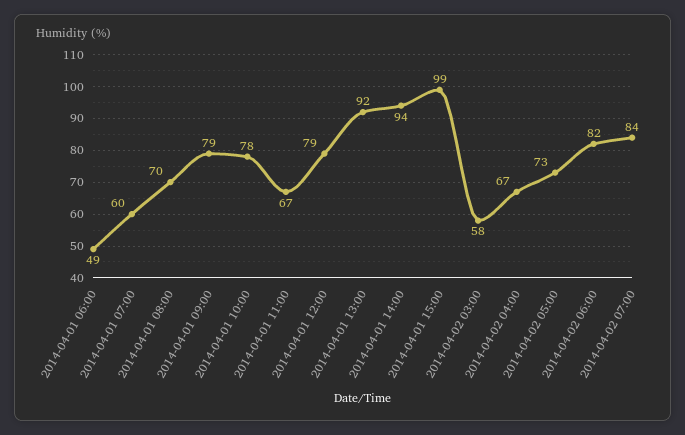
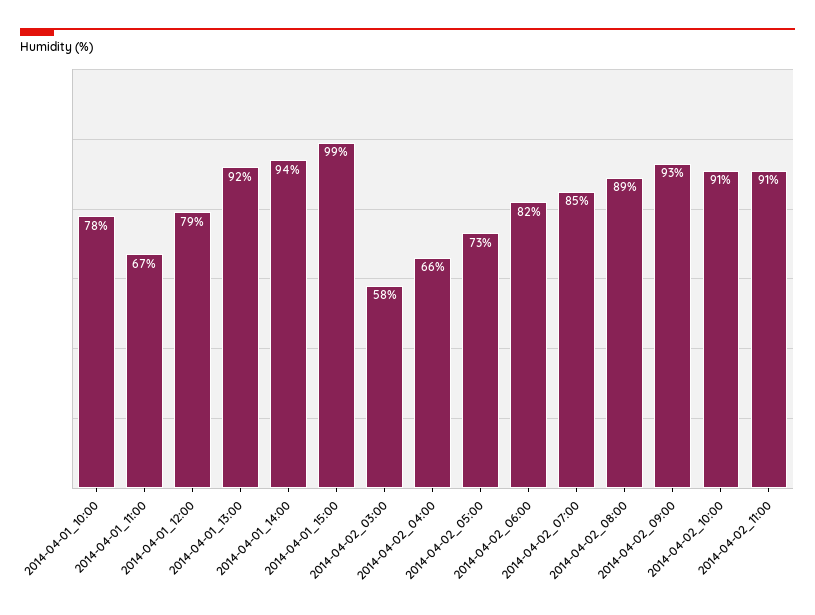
2014-04-01 06:00: 49 -> none
2014-04-01 07:00: 60 -> none
2014-04-01 08:00: 70 -> none
2014-04-01 09:00: 79 -> none
2014-04-02 04:00: 67 -> 66
2014-04-02 07:00: 84 -> 85
2014-04-02_08:00: none -> 89
2014-04-02_09:00: none -> 93
2014-04-02_10:00: none -> 91
2014-04-02_11:00: none -> 91

